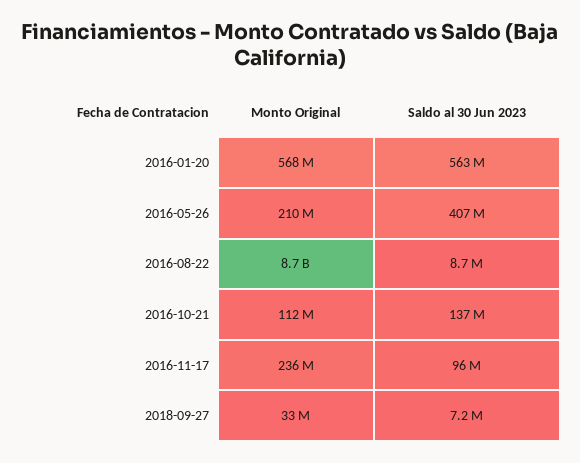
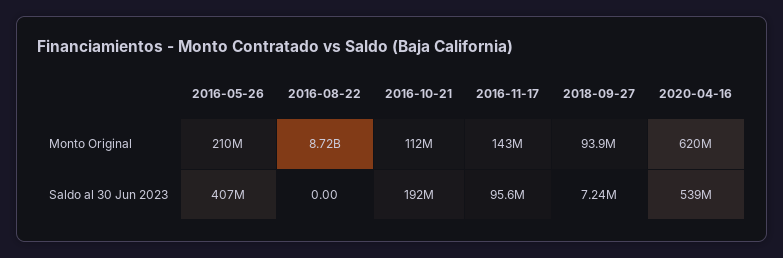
Monto Original, 2016-01-20: 568000000 -> none
Saldo al 30 Jun 2023, 2016-01-20: 563000000 -> none
Saldo al 30 Jun 2023, 2016-08-22: 8700000 -> 0
Saldo al 30 Jun 2023, 2016-10-21: 137000000 -> 192000000
Monto Original, 2016-11-17: 236000000 -> 143000000
Monto Original, 2018-09-27: 33000000 -> 93900000
Monto Original, 2020-04-16: none -> 620000000
Saldo al 30 Jun 2023, 2020-04-16: none -> 539000000

